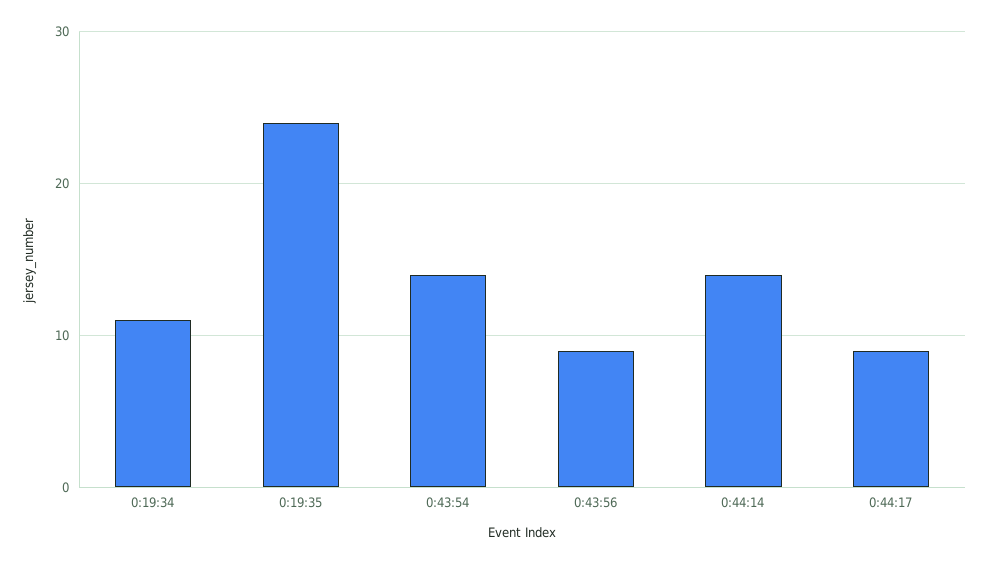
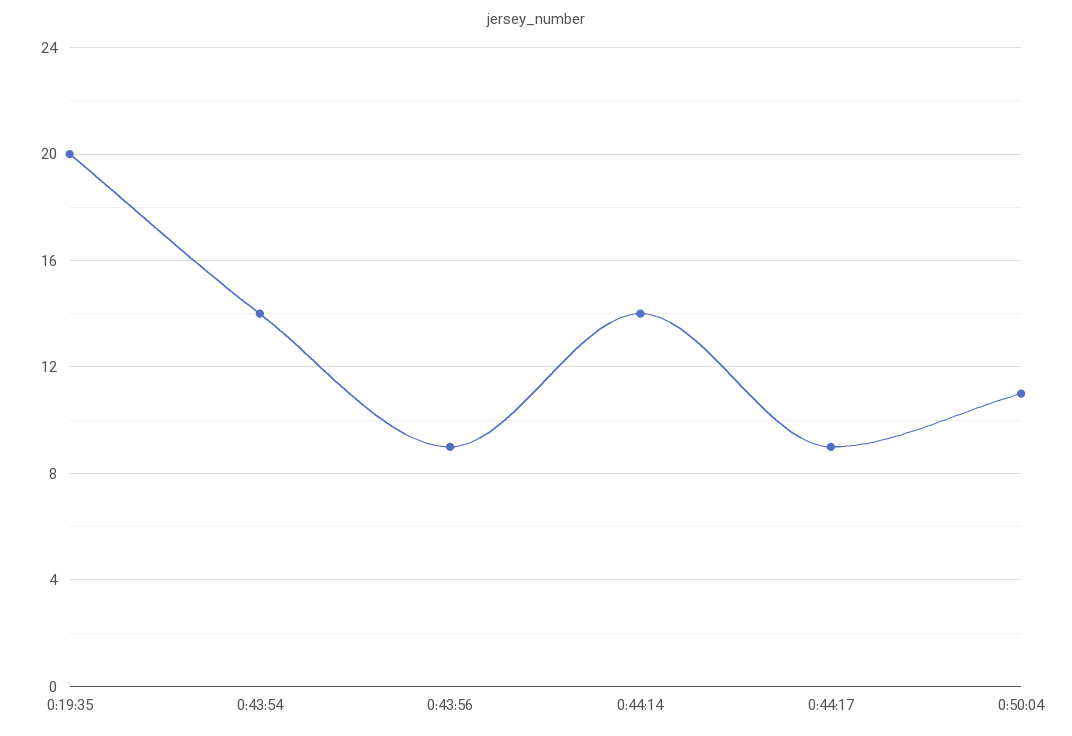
0:19:34: 11 -> none
0:19:35: 24 -> 20
0:50:04: none -> 11

